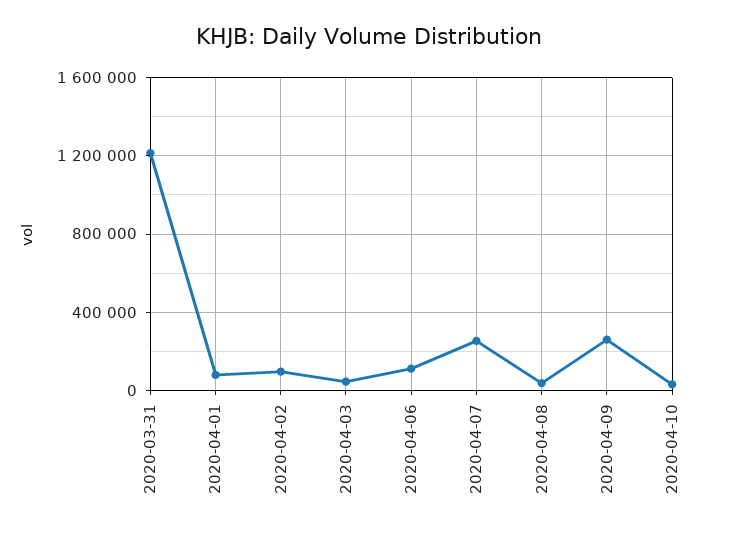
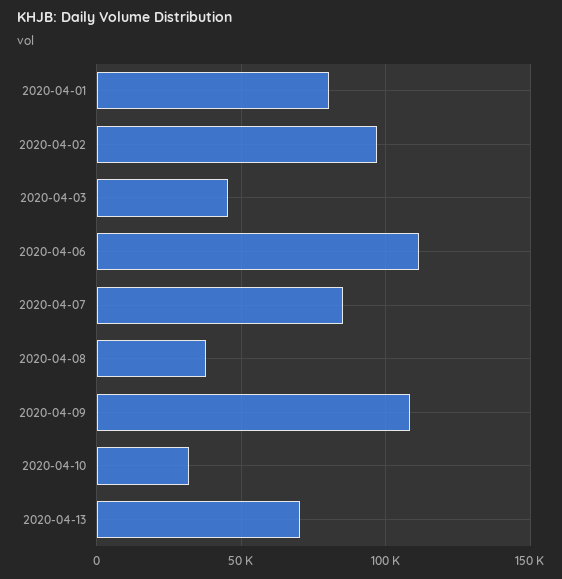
2020-03-31: 1200000 -> none
2020-04-07: 250000 -> 85000
2020-04-09: 250000 -> 110000
2020-04-13: none -> 70000

